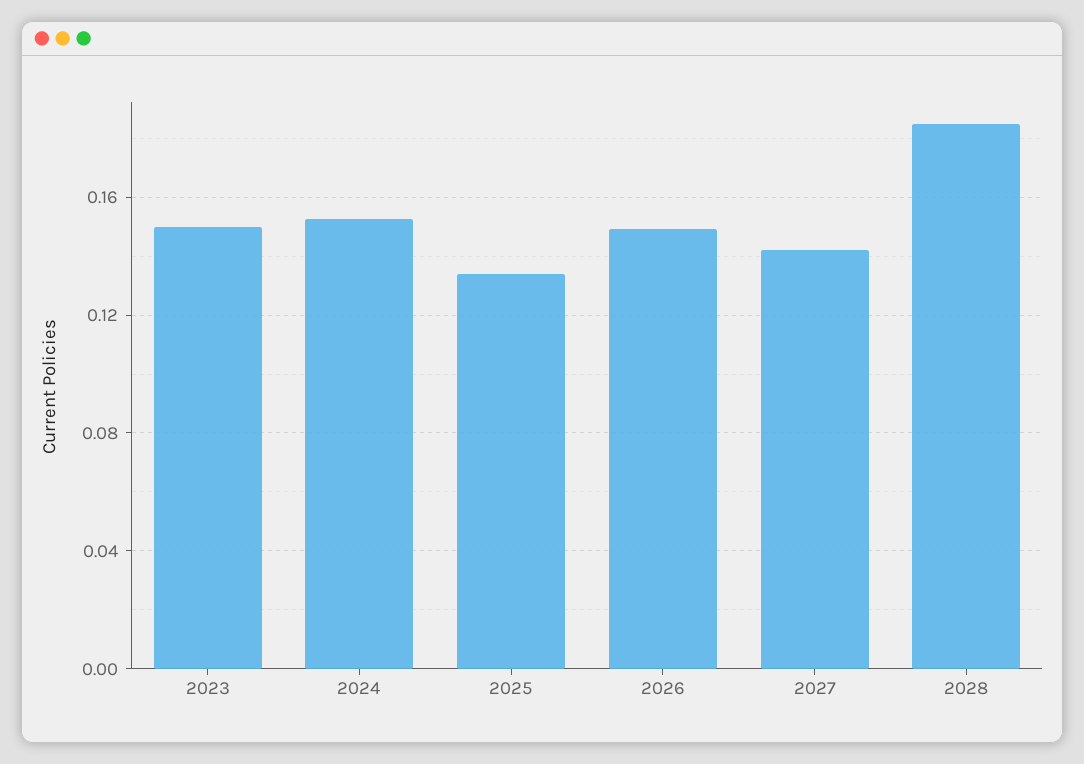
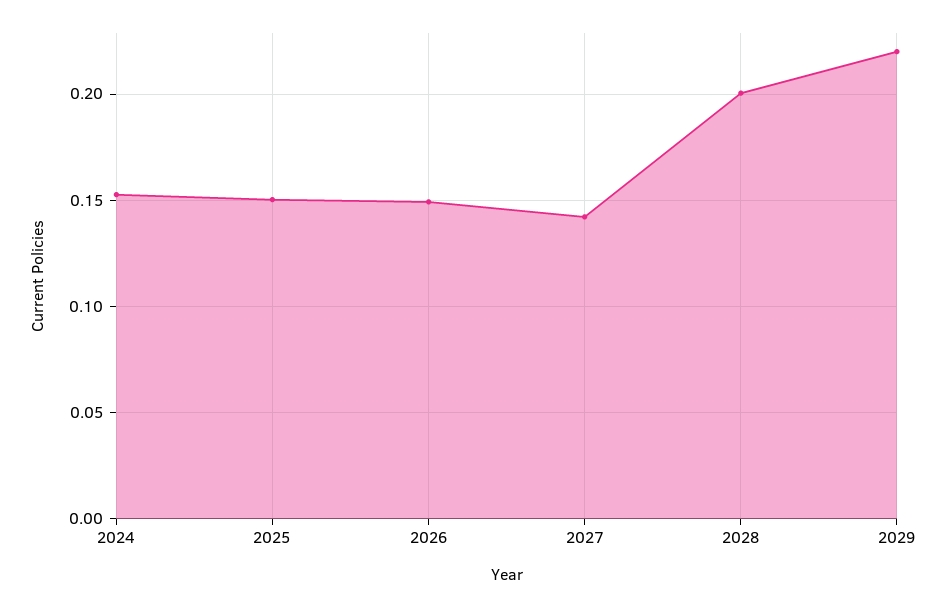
2023: 0.15 -> none
2025: 0.135 -> 0.15
2028: 0.185 -> 0.2
2029: none -> 0.22

